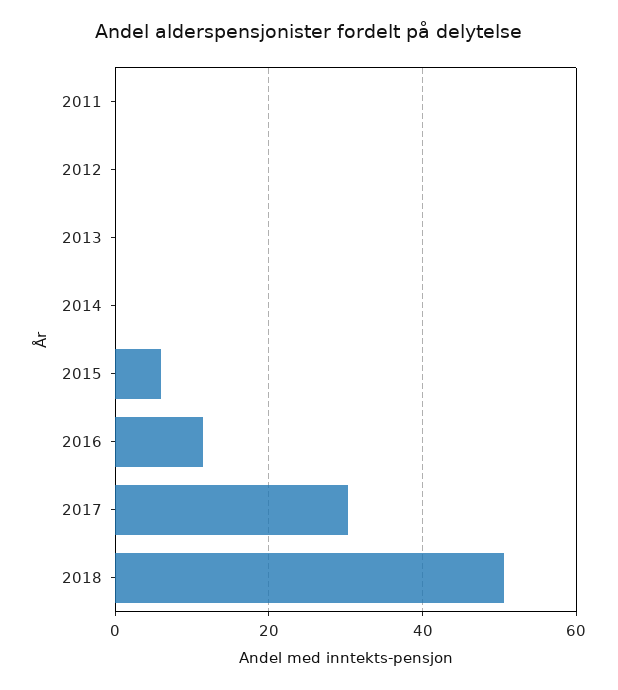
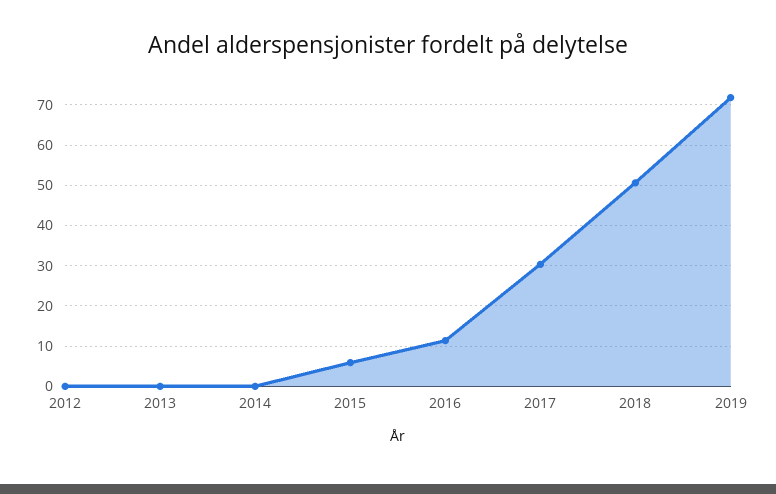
2011: 0 -> none
2019: none -> 72

